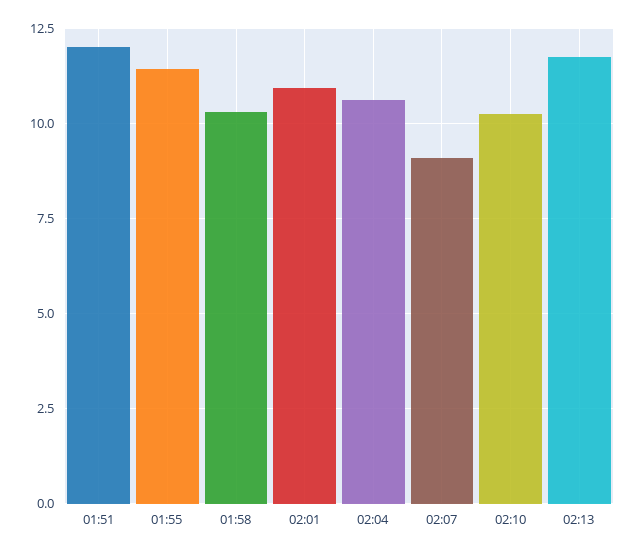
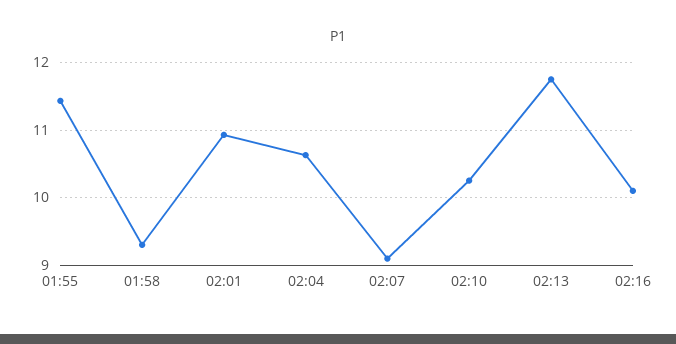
01:51: 12 -> none
01:58: 10.25 -> 9.3
02:16: none -> 10.1

